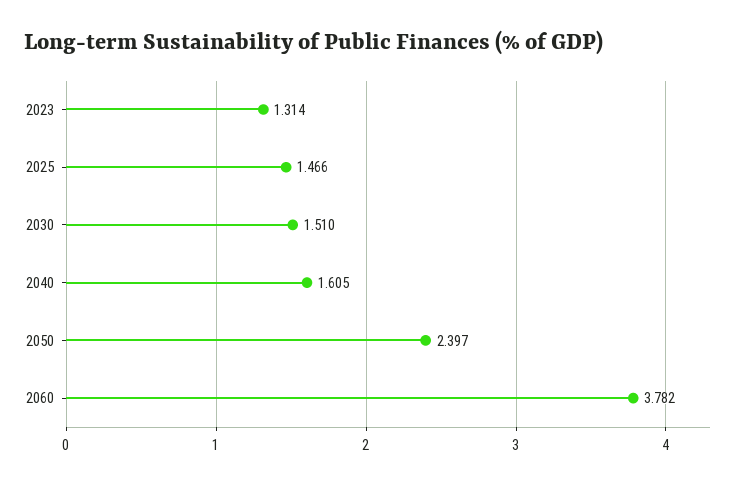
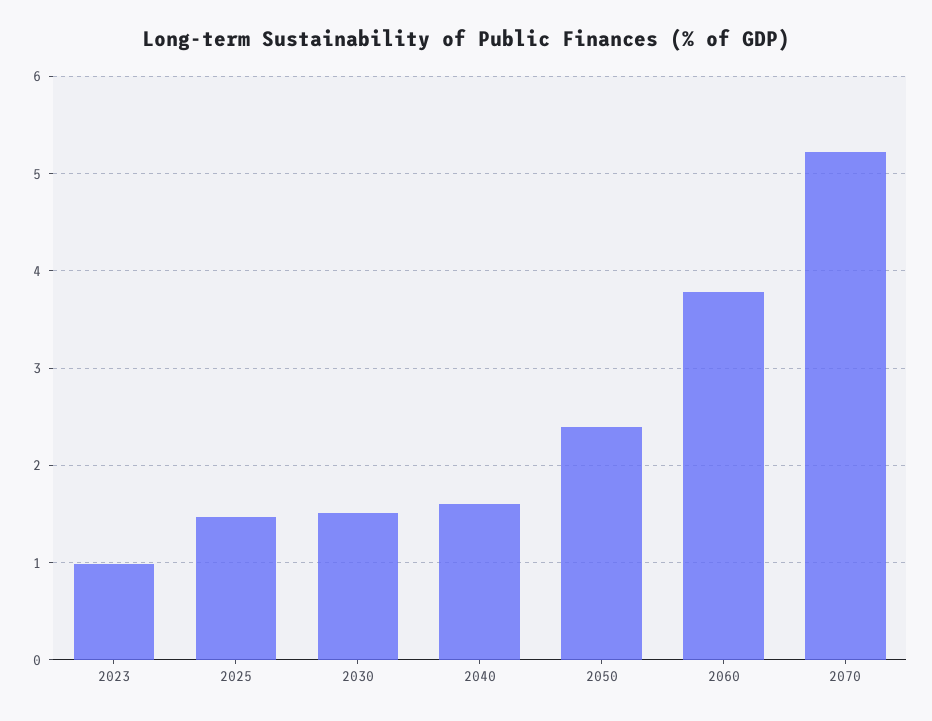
2023: 1.314 -> 1
2070: none -> 5.2

